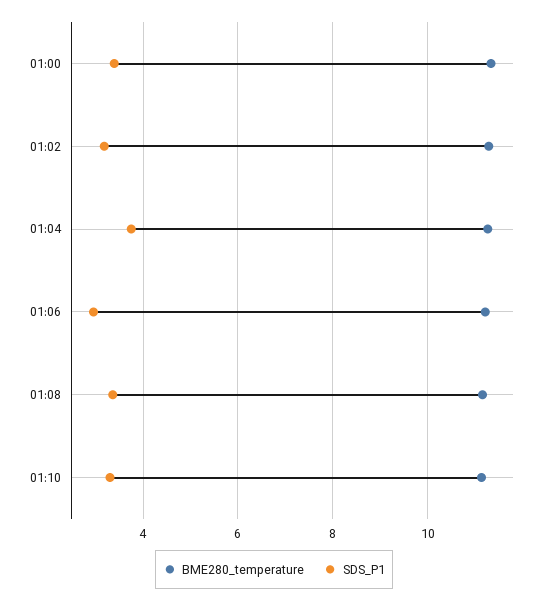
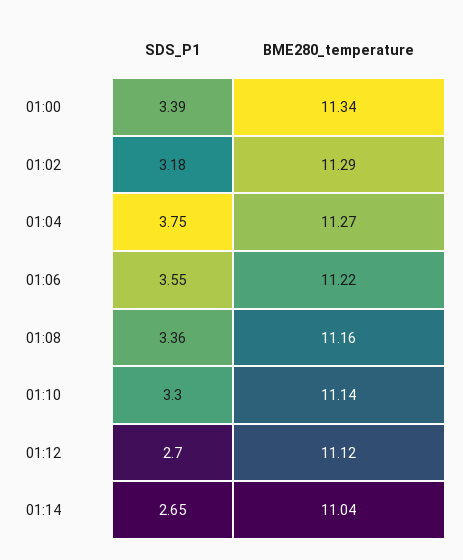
SDS_P1, 01:06: 3 -> 3.55
SDS_P1, 01:12: none -> 2.7
BME280_temperature, 01:12: none -> 11.12
SDS_P1, 01:14: none -> 2.65
BME280_temperature, 01:14: none -> 11.04

